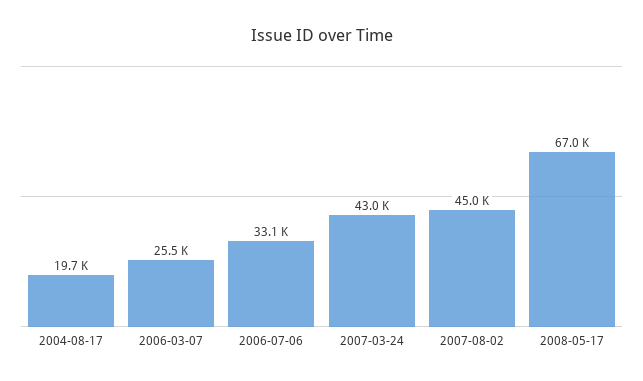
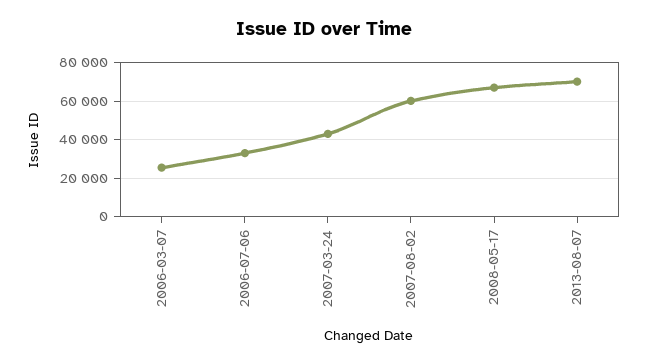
2004-08-17: 19700 -> none
2007-08-02: 45000 -> 60000
2013-08-07: none -> 70000

